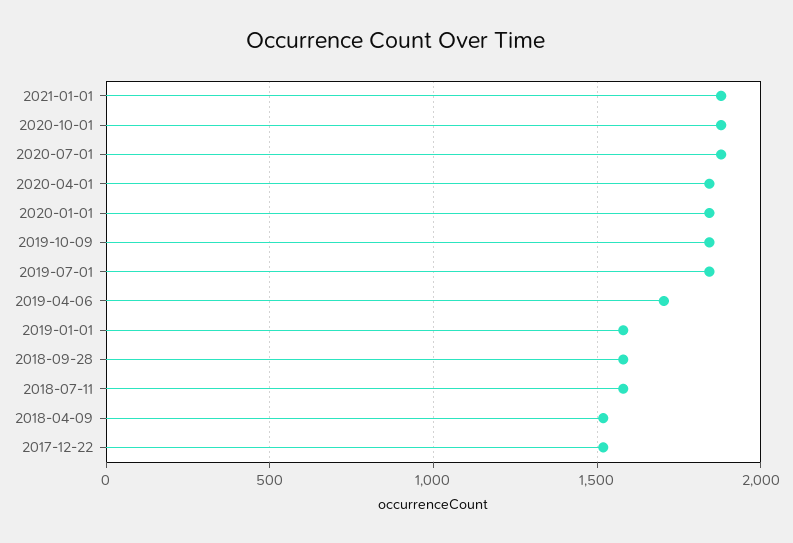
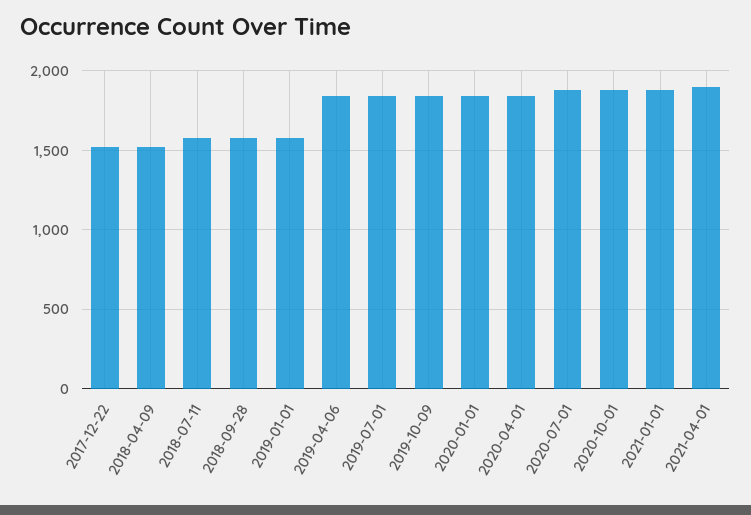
2019-04-06: 1700 -> 1850
2021-04-01: none -> 1900

